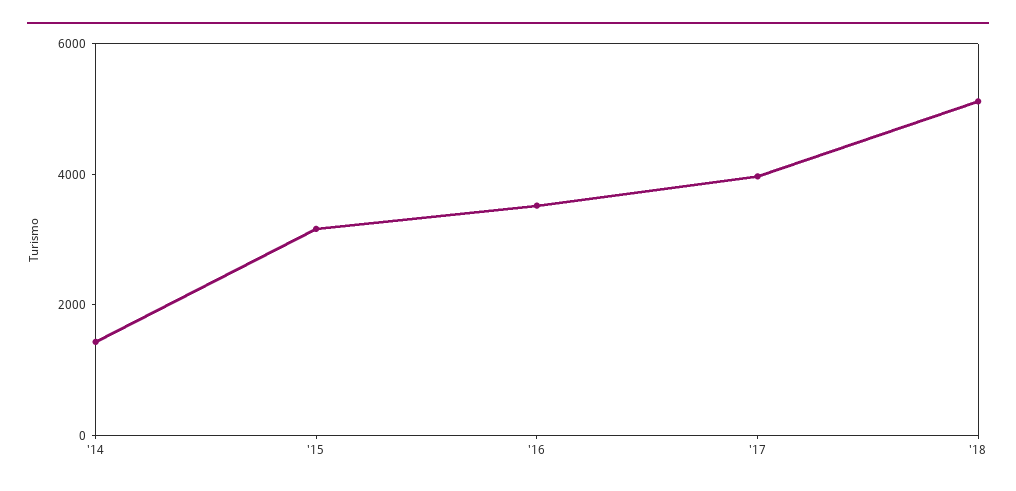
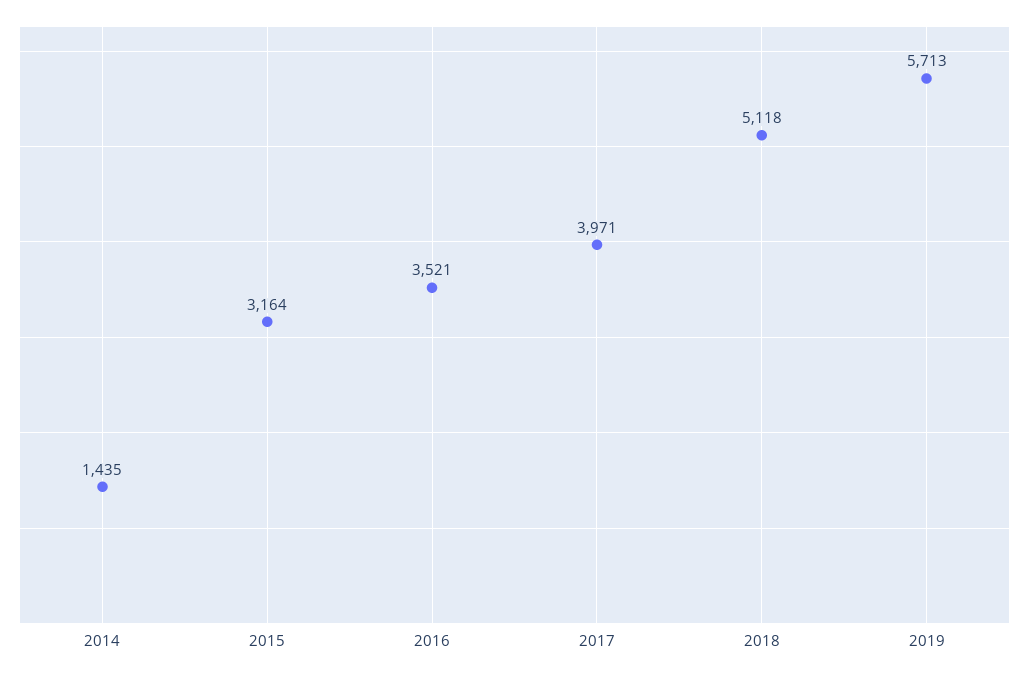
2019: none -> 5713

